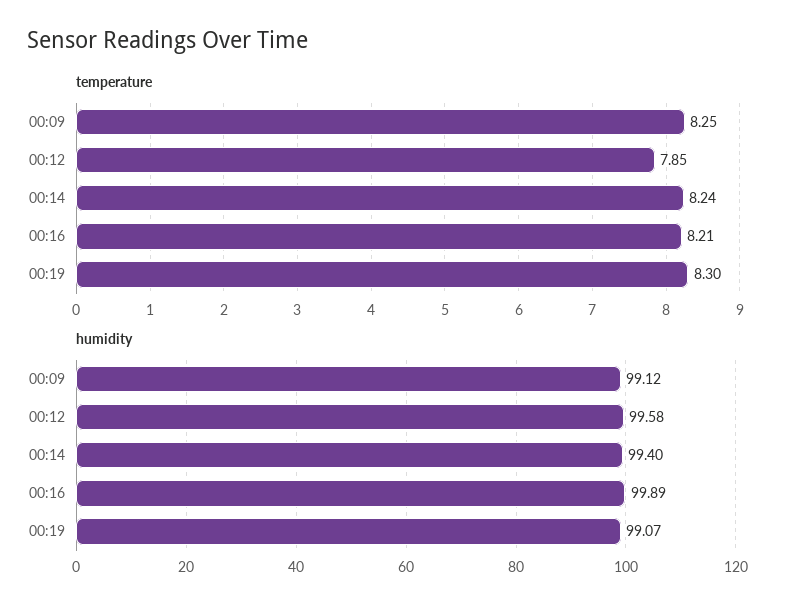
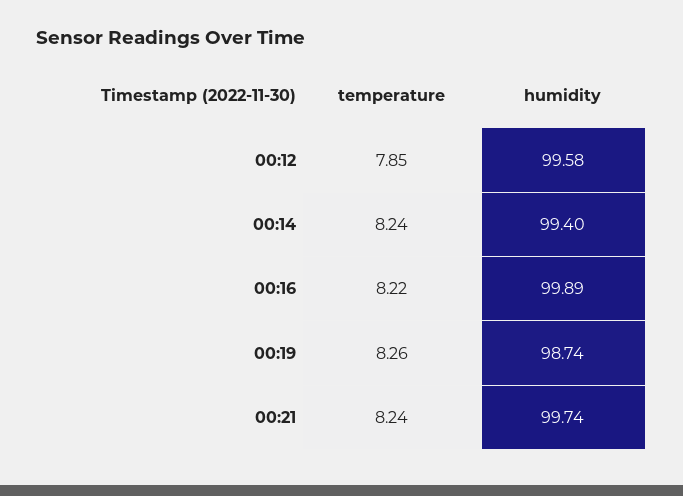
temperature, 00:09: 8.25 -> none
temperature, 00:16: 8.21 -> 8.22
temperature, 00:19: 8.3 -> 8.26
humidity, 00:09: 99.12 -> none
humidity, 00:19: 99.07 -> 98.74
temperature, 00:21: none -> 8.24
humidity, 00:21: none -> 99.74

